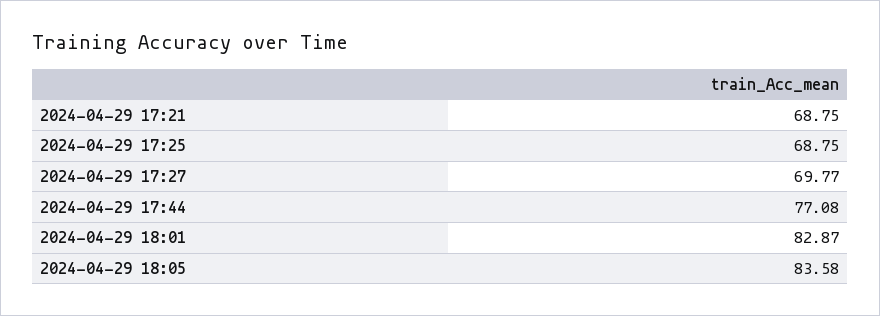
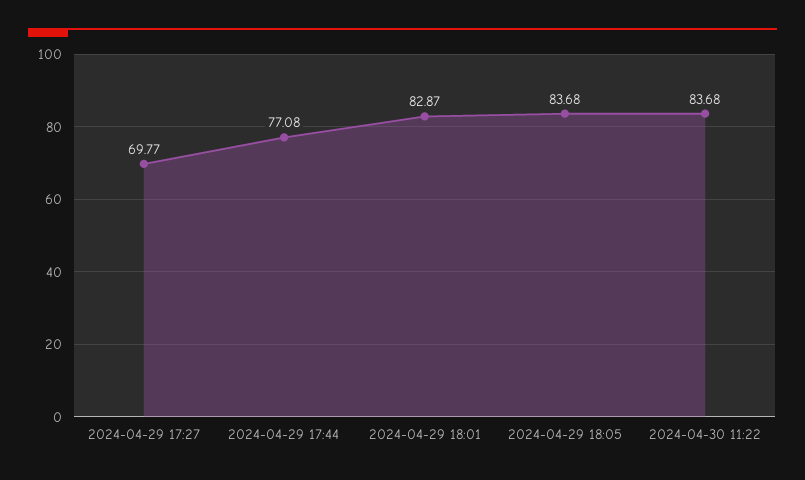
2024-04-29 17:21: 68.75 -> none
2024-04-29 17:25: 68.75 -> none
2024-04-29 18:05: 83.58 -> 83.68
2024-04-30 11:22: none -> 83.68

